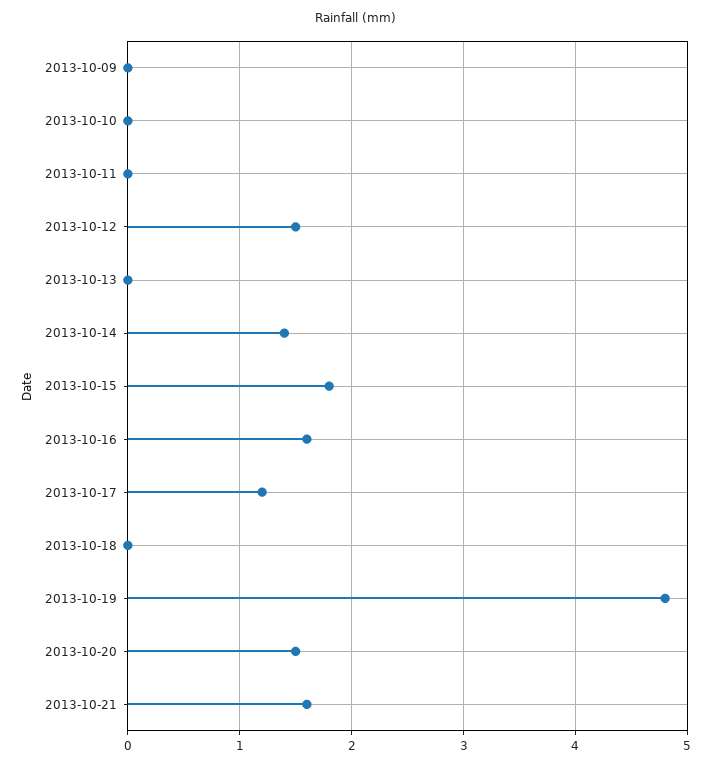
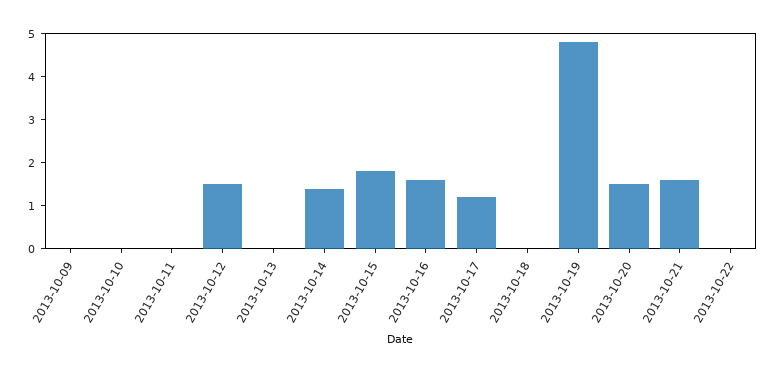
2013-10-22: none -> 0

